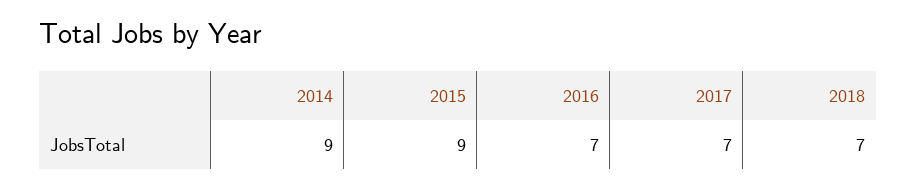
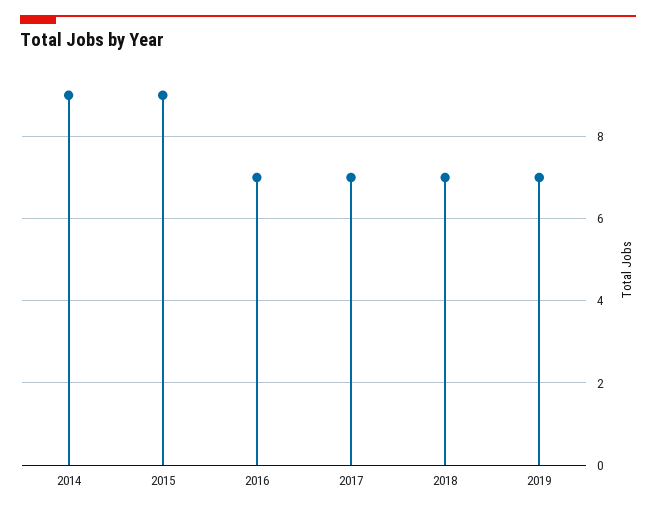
2019: none -> 7

